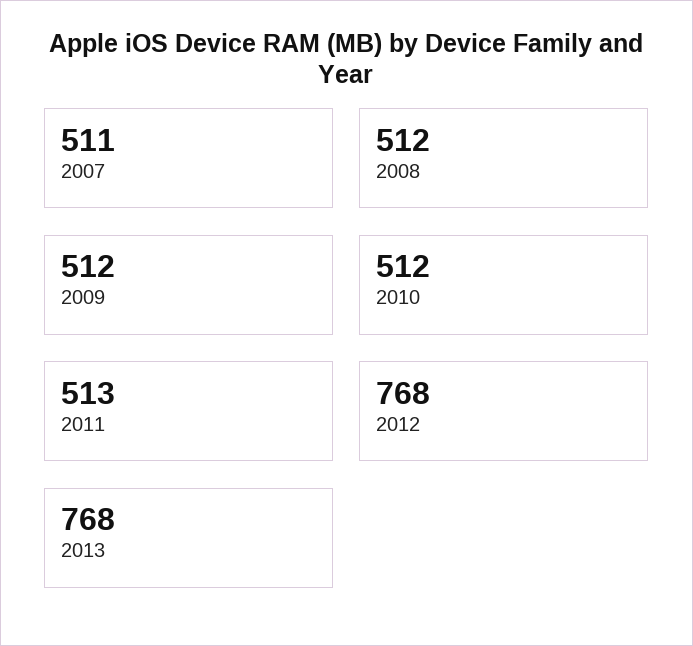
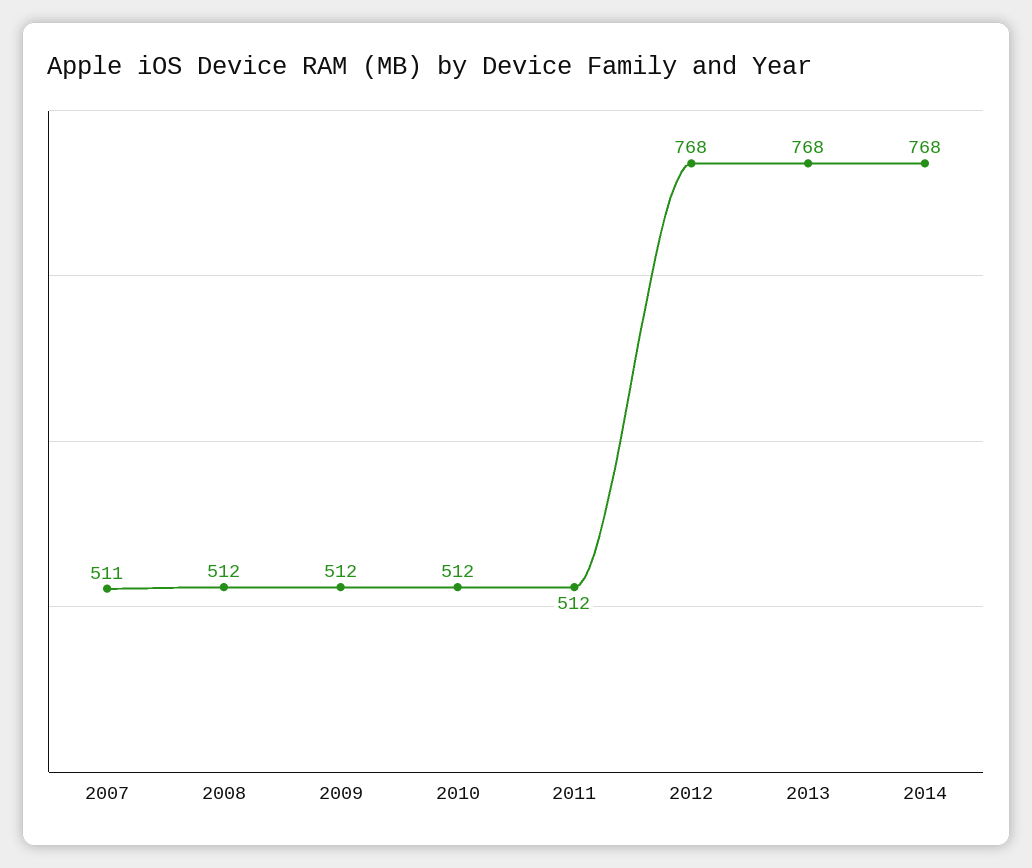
2011: 513 -> 512
2014: none -> 768

